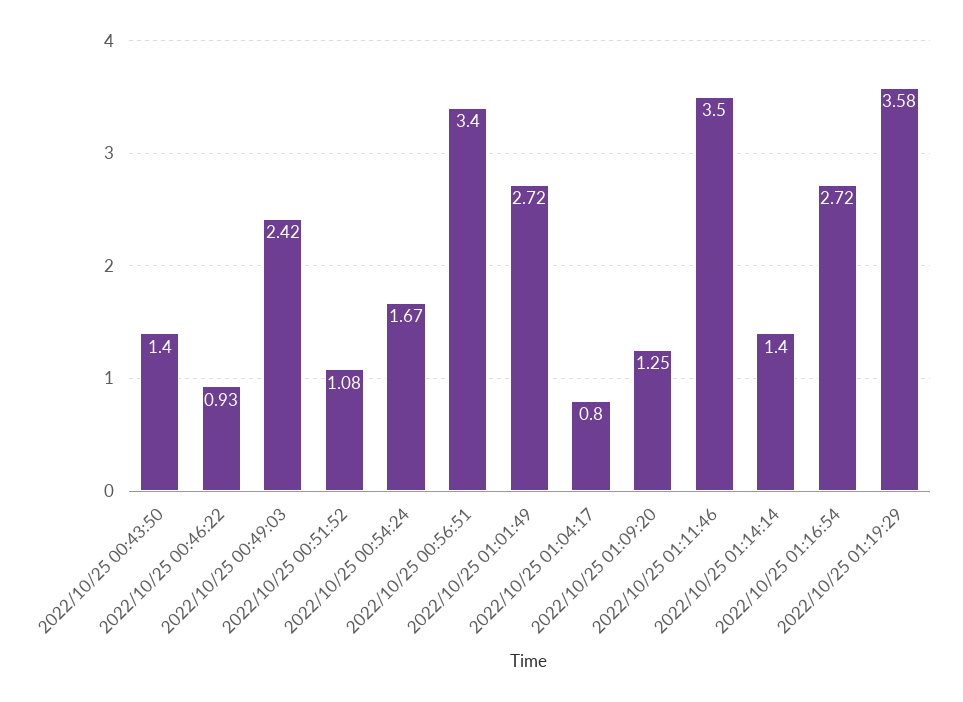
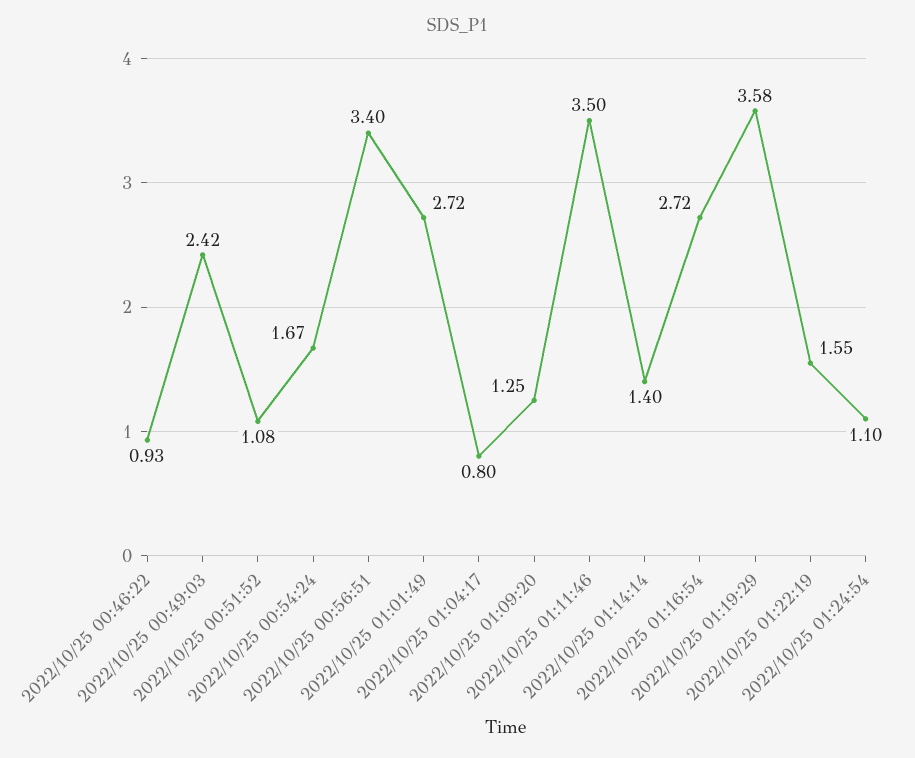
2022/10/25 00:43:50: 1.4 -> none
2022/10/25 01:22:19: none -> 1.55
2022/10/25 01:24:54: none -> 1.1

